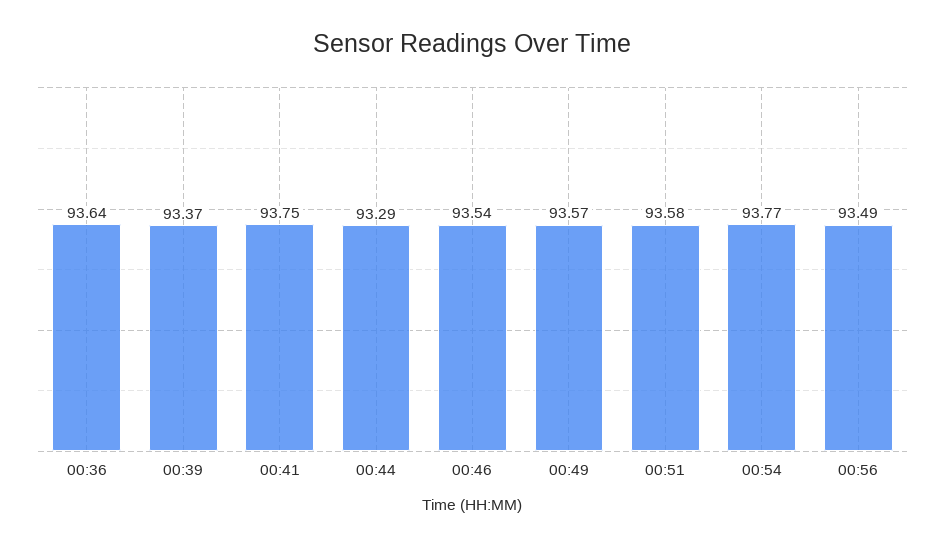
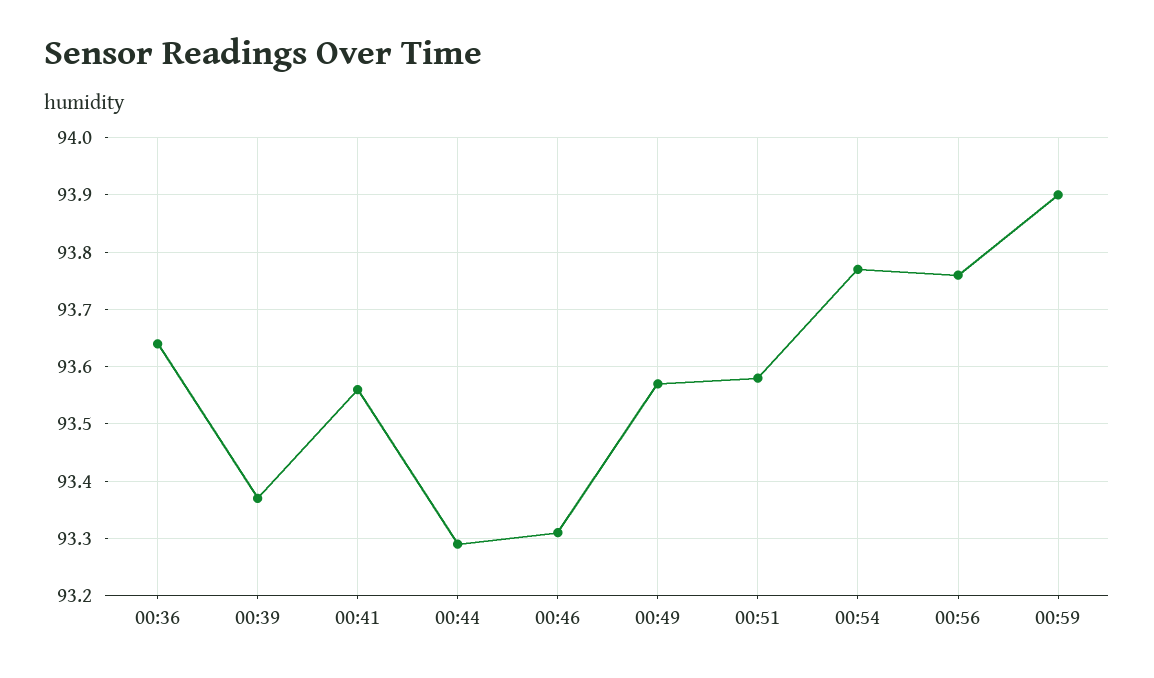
00:41: 93.75 -> 93.55
00:46: 93.54 -> 93.3
00:56: 93.49 -> 93.75
00:59: none -> 93.9

